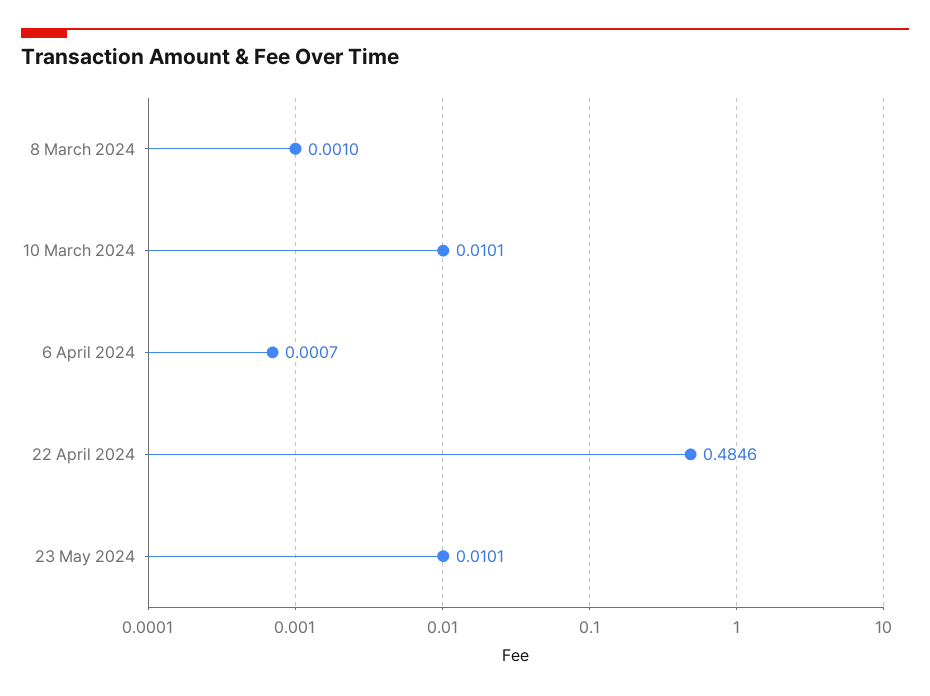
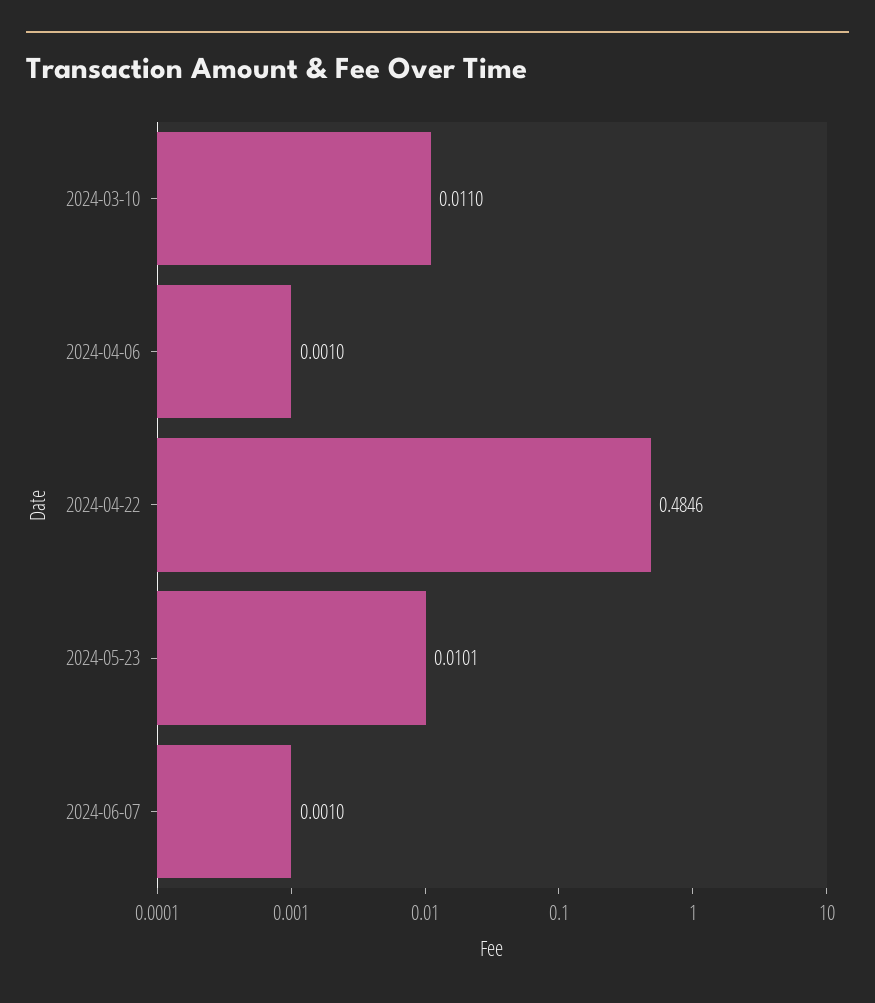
8 March 2024: 0.001 -> none
10 March 2024: 0.0101 -> 0.011
6 April 2024: 0.0007 -> 0.001
2024-06-07: none -> 0.001

